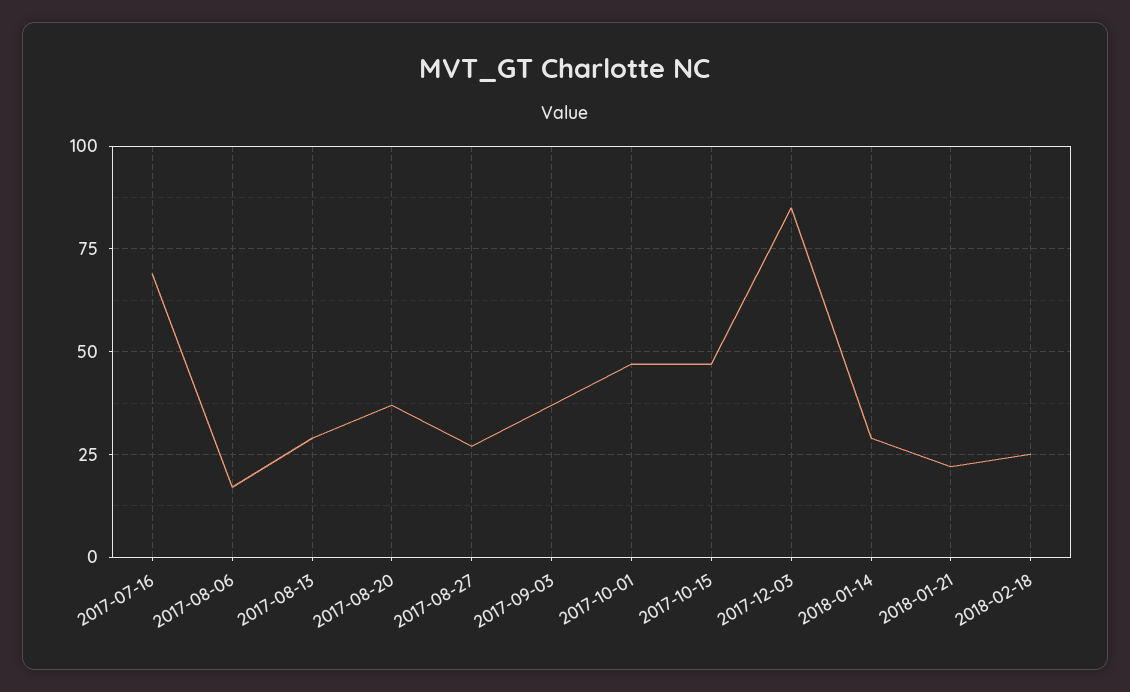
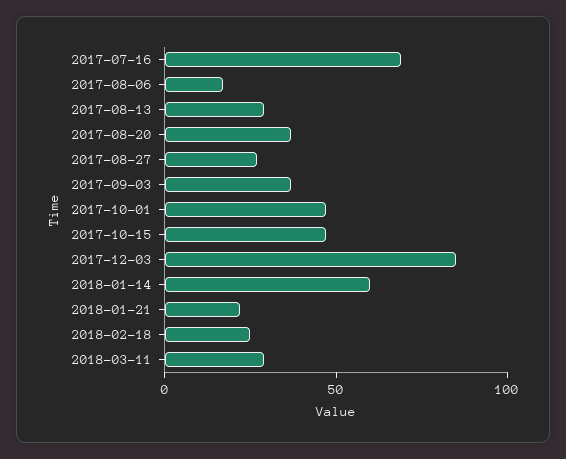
2018-01-14: 30 -> 60
2018-03-11: none -> 30

